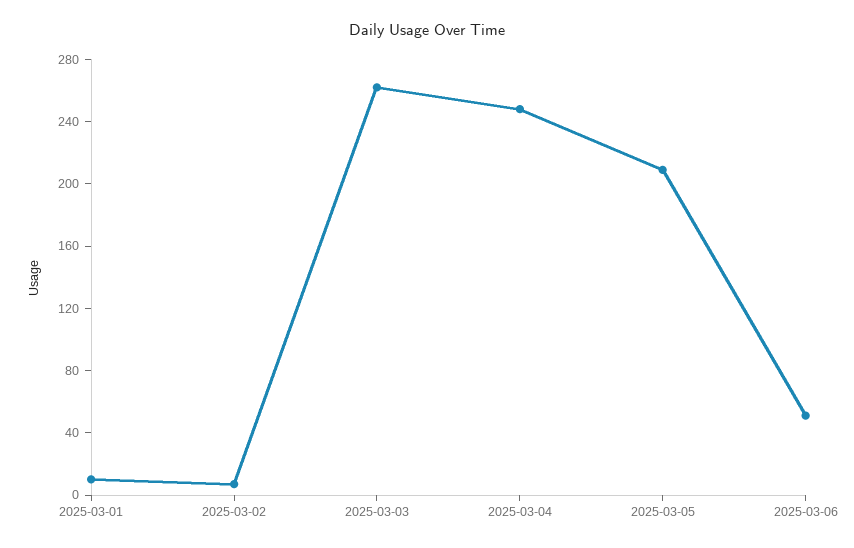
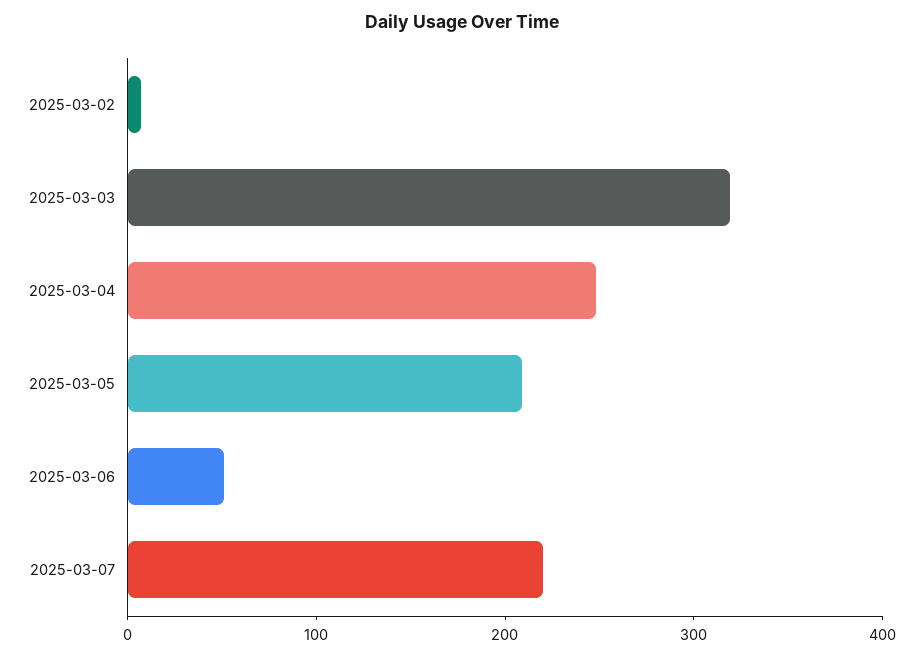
2025-03-01: 10 -> none
2025-03-03: 260 -> 320
2025-03-07: none -> 220

